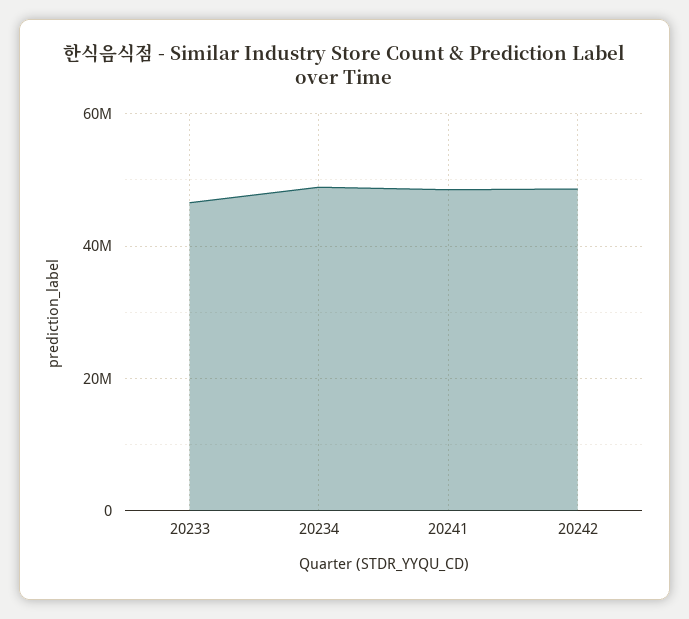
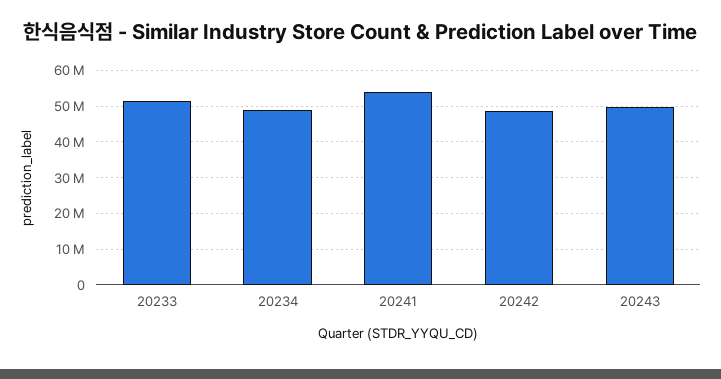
20233: 46000000 -> 52000000
20241: 48000000 -> 54000000
20243: none -> 50000000

